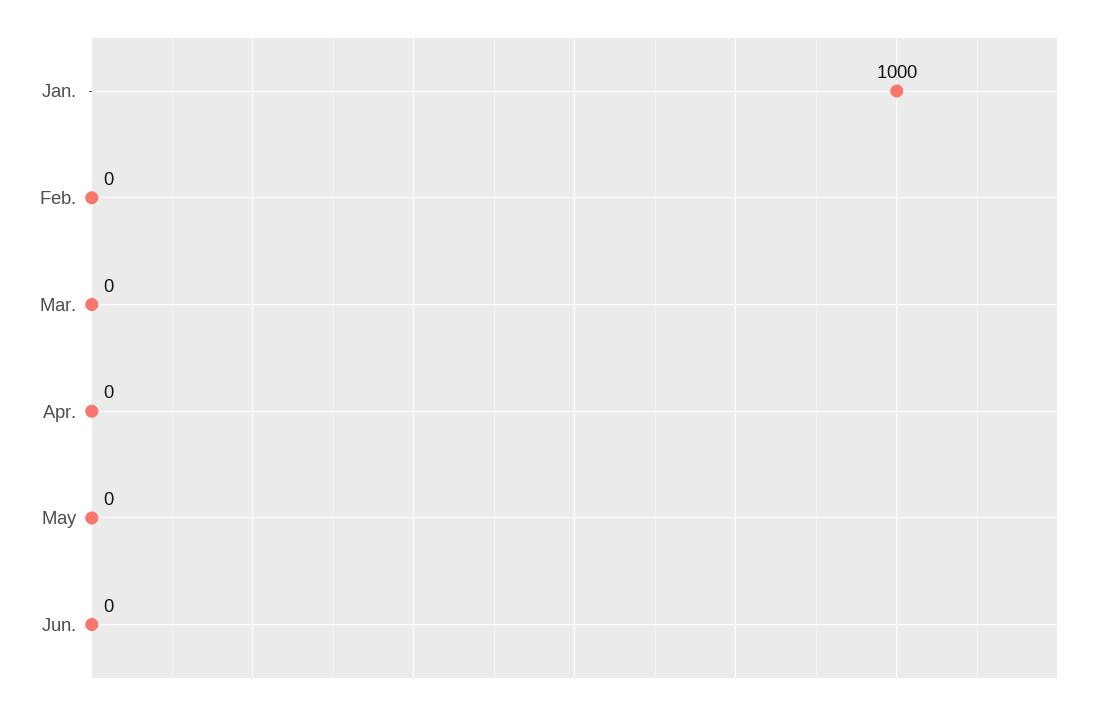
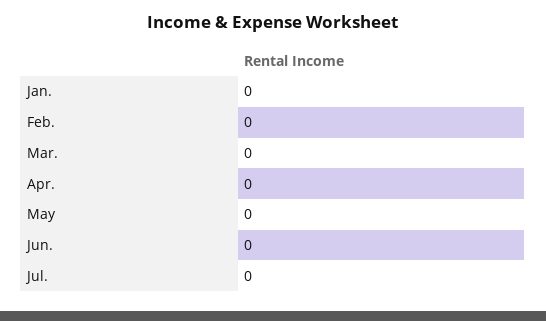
Jan.: 1000 -> 0
Jul.: none -> 0

